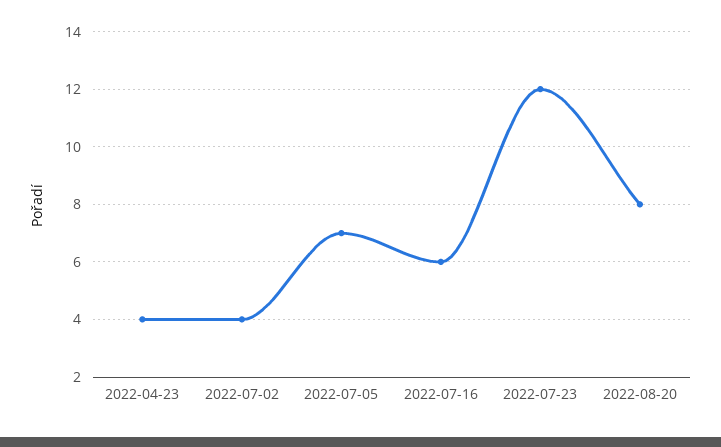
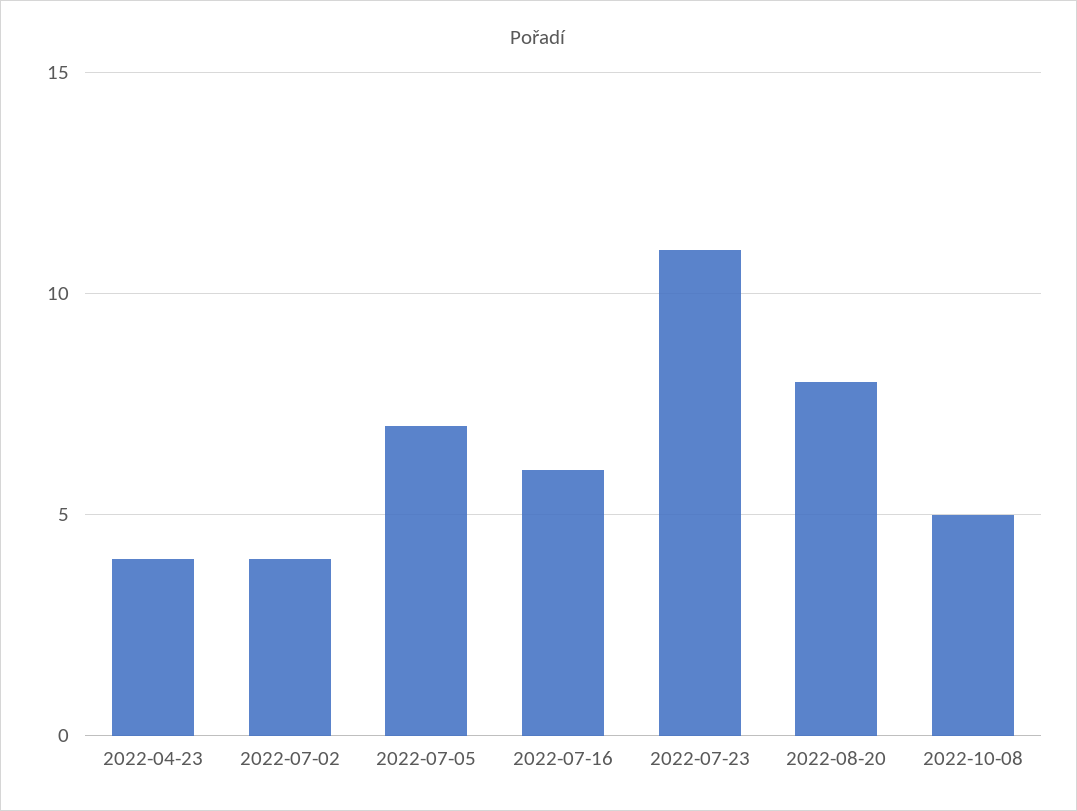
2022-07-23: 12 -> 11
2022-10-08: none -> 5

